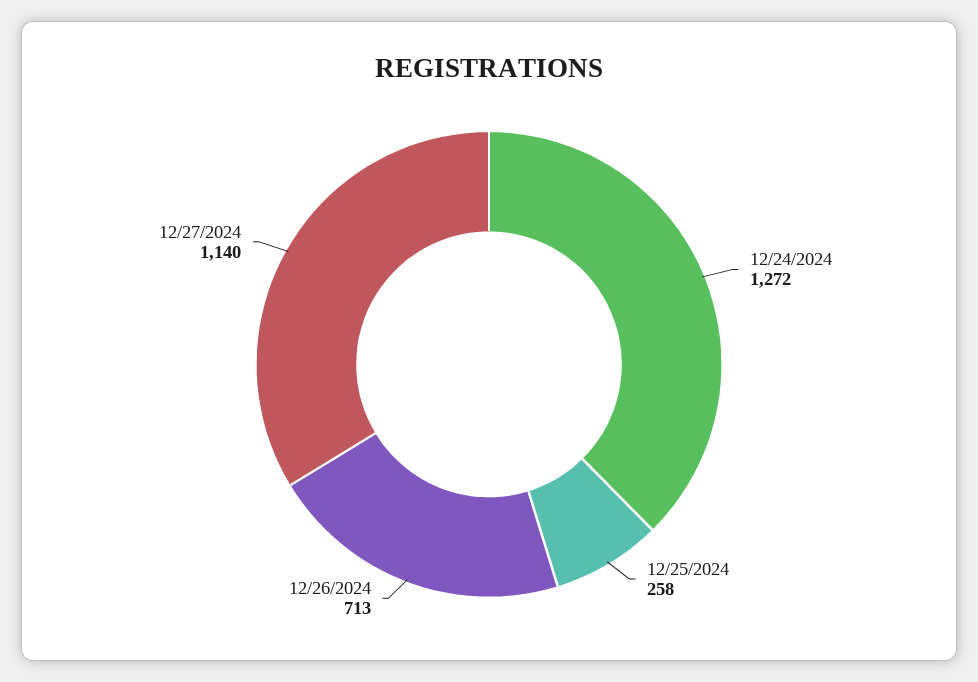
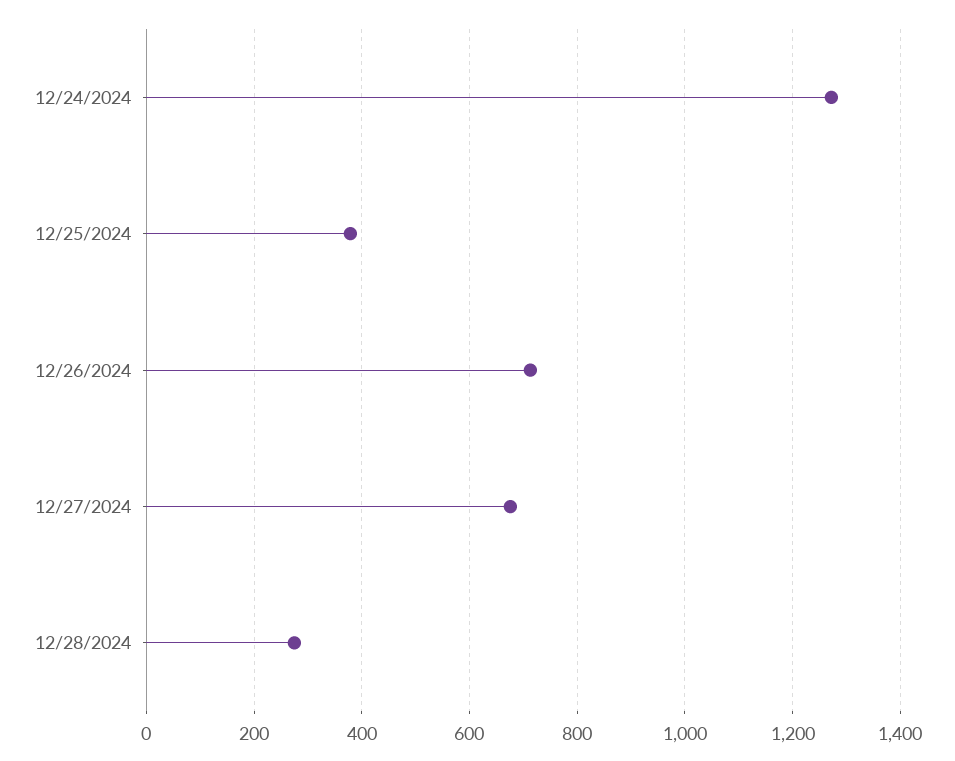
12/25/2024: 258 -> 380
12/27/2024: 1140 -> 680
12/28/2024: none -> 280

